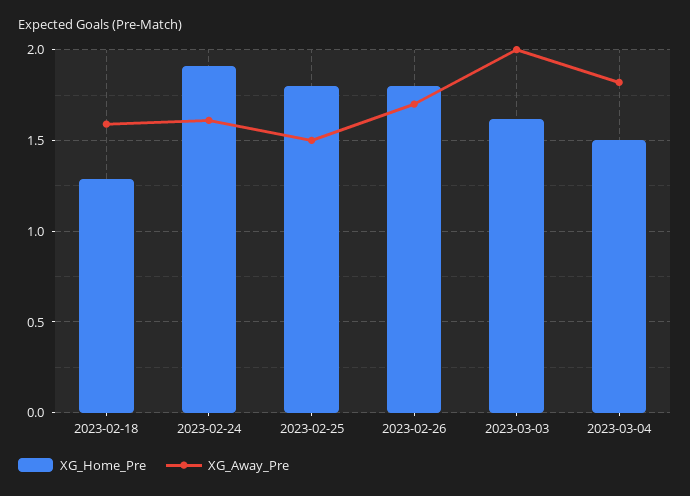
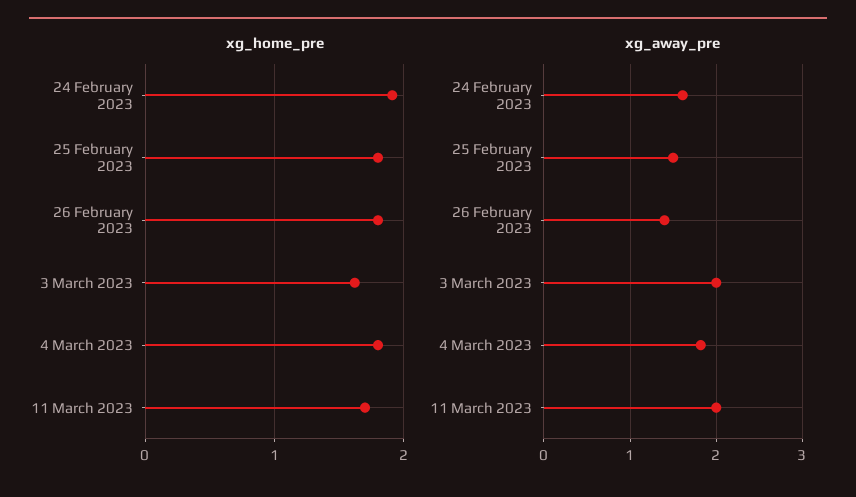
XG_Home_Pre, 2023-02-18: 1.3 -> none
XG_Away_Pre, 2023-02-18: 1.6 -> none
XG_Away_Pre, 2023-02-26: 1.7 -> 1.4
XG_Home_Pre, 2023-03-04: 1.5 -> 1.8
XG_Home_Pre, 11 March 2023: none -> 1.7
XG_Away_Pre, 11 March 2023: none -> 2

